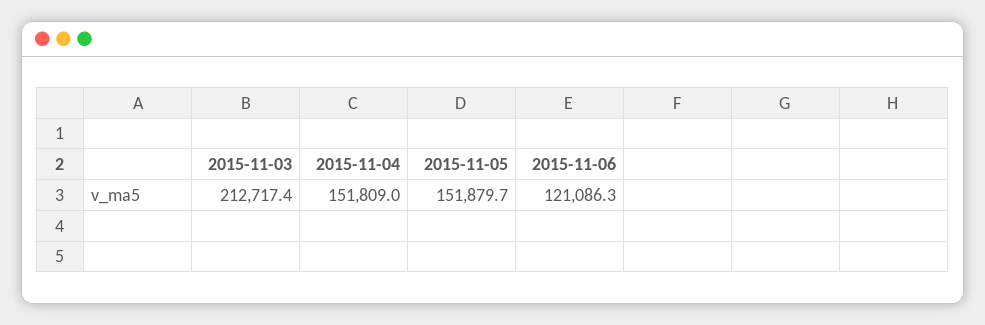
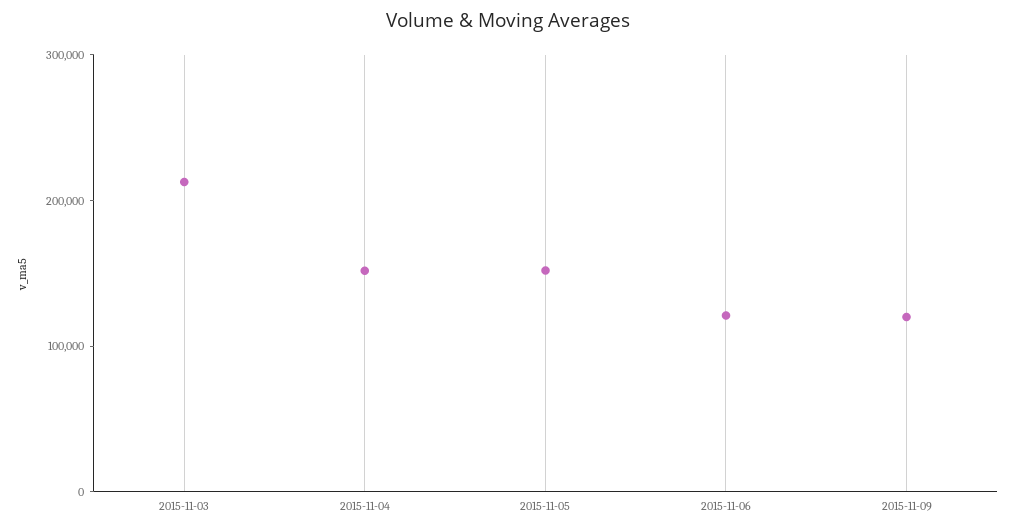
2015-11-09: none -> 120000

